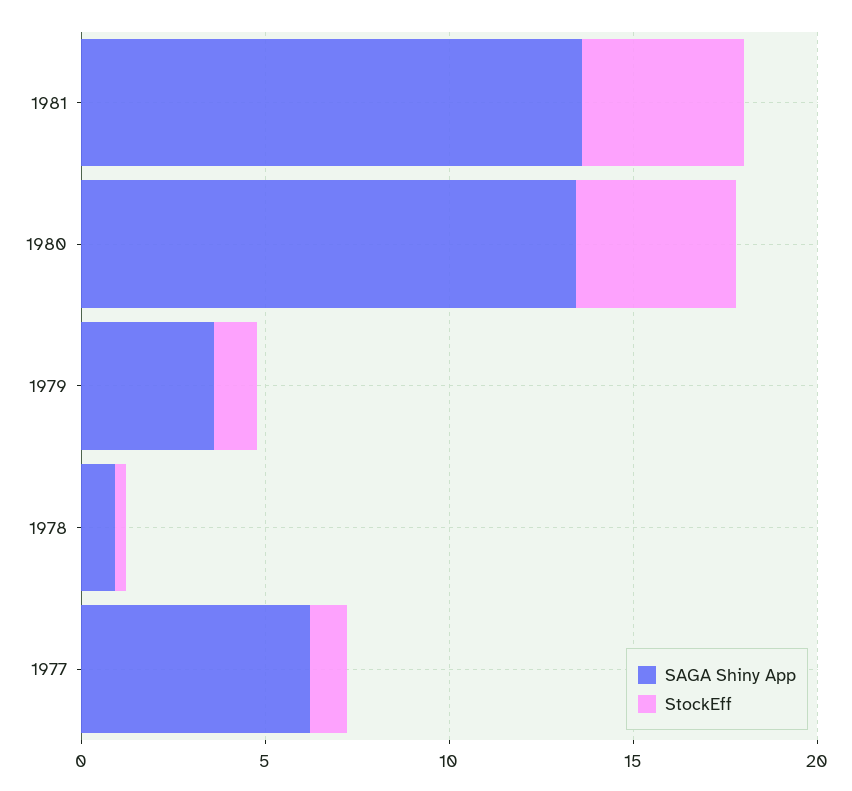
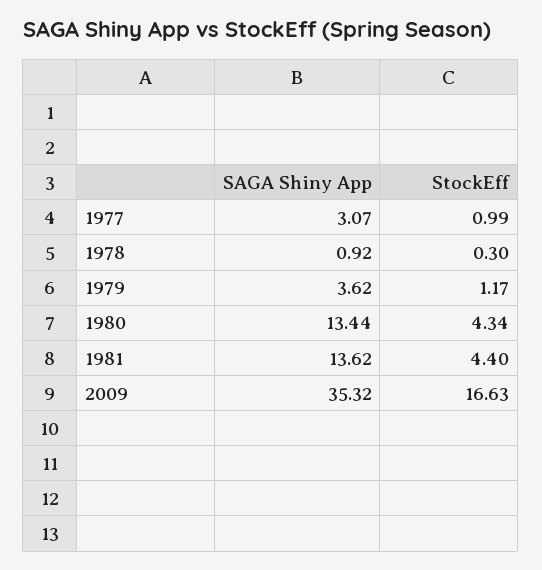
SAGA Shiny App, 1977: 6 -> 3.07
SAGA Shiny App, 2009: none -> 35.32
StockEff, 2009: none -> 16.63

